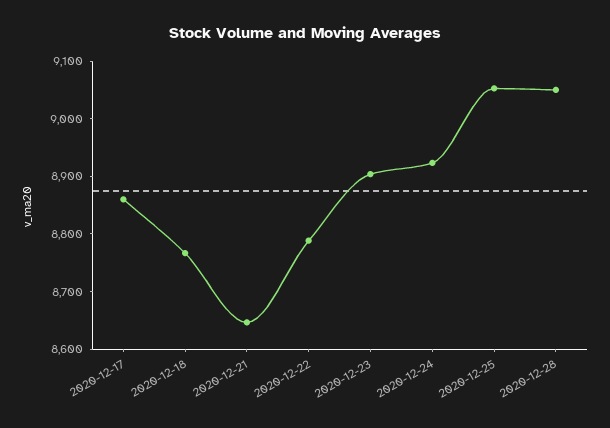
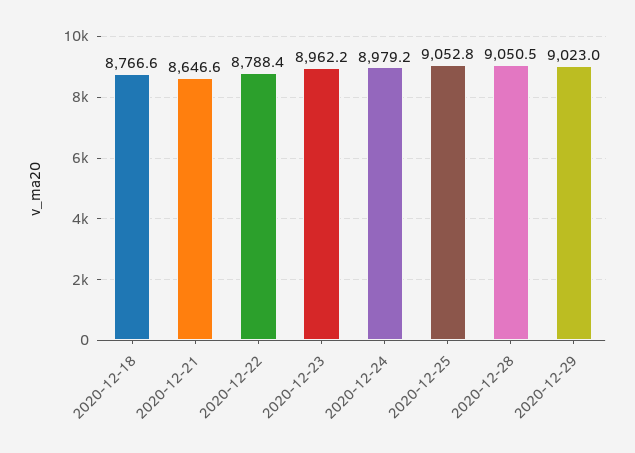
2020-12-17: 8860 -> none
2020-12-23: 8900 -> 8962.2
2020-12-24: 8920 -> 8979.2
2020-12-29: none -> 9023

